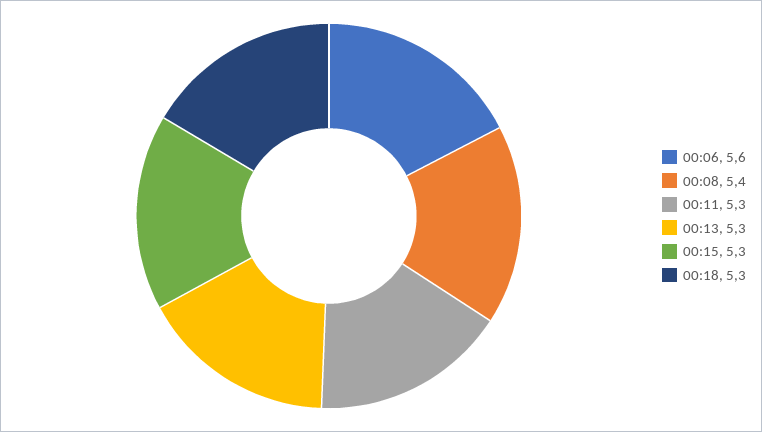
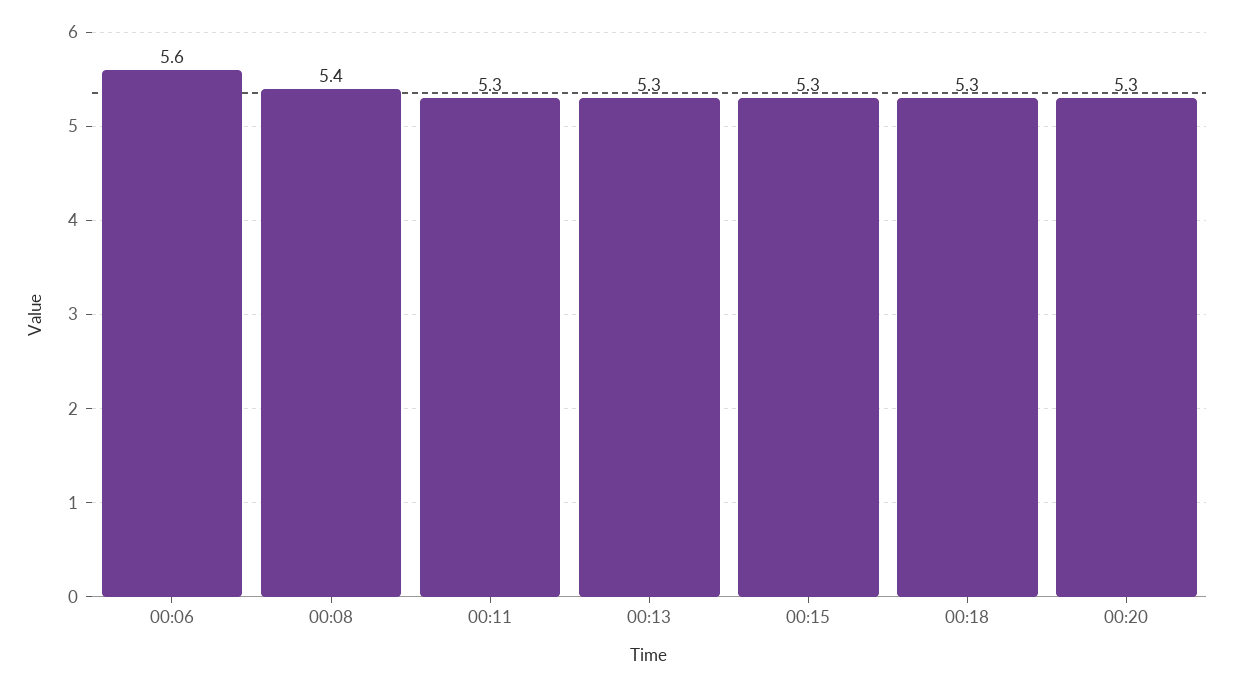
00:20: none -> 5.3

